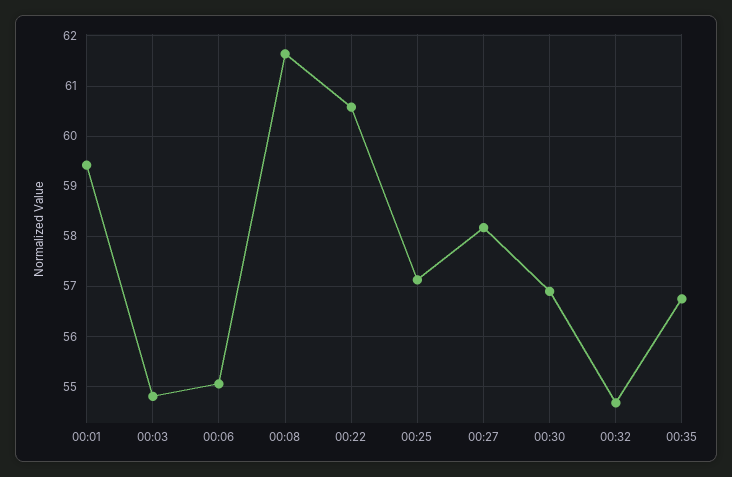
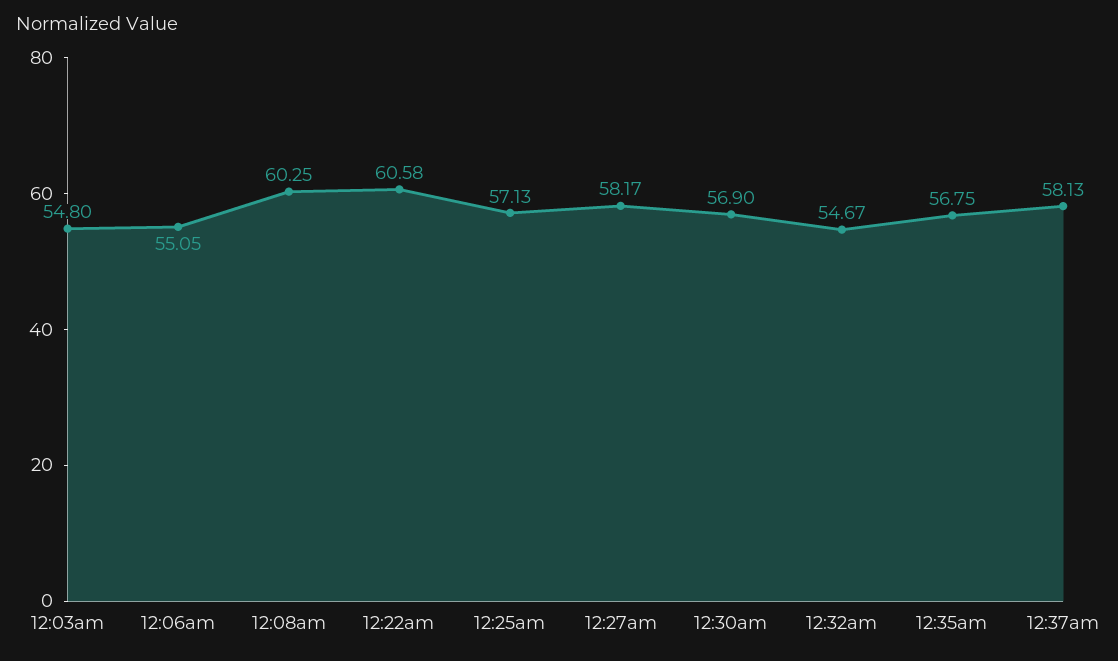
00:01: 59.4 -> none
00:08: 61.6 -> 60.25
12:37am: none -> 58.13

